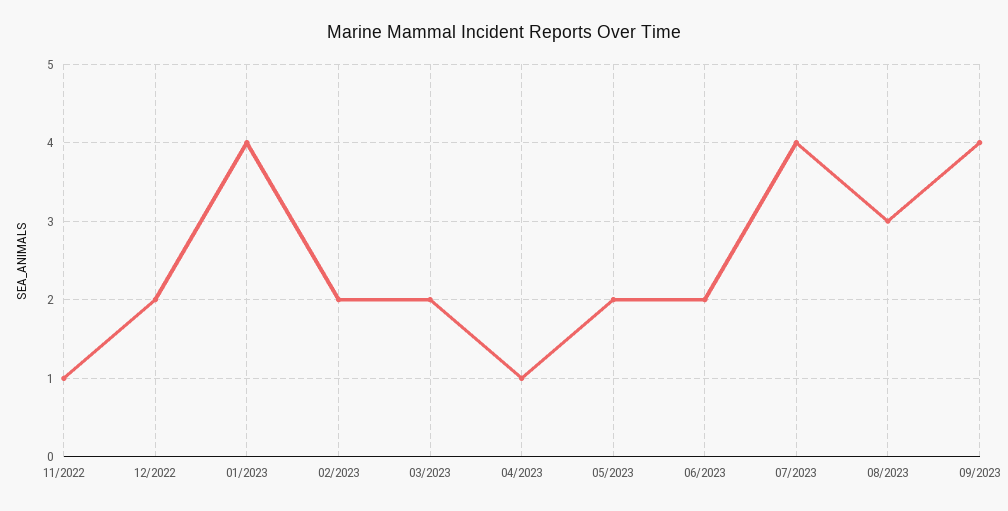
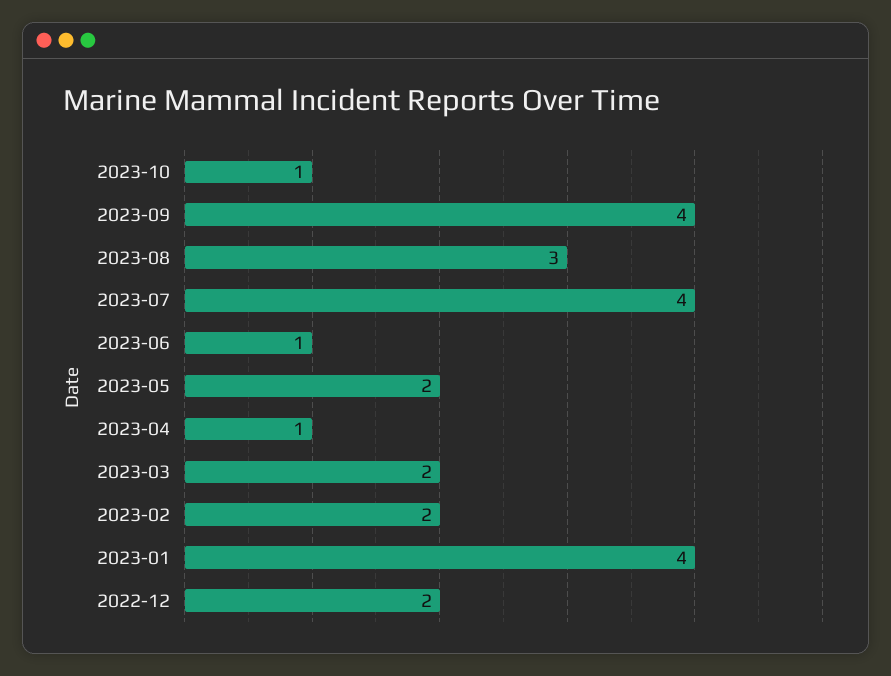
11/2022: 1 -> none
06/2023: 2 -> 1
2023-10: none -> 1

